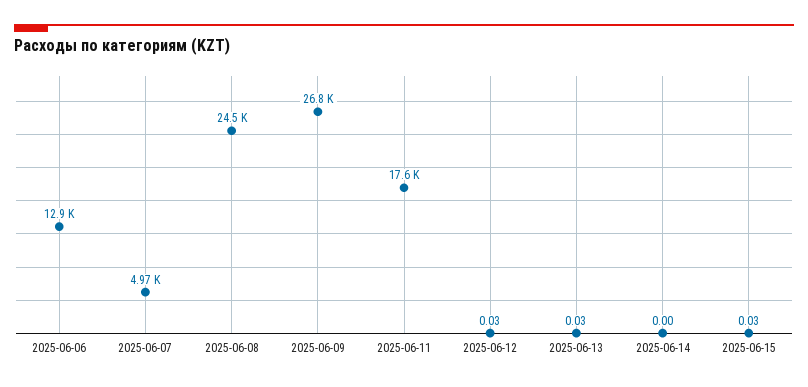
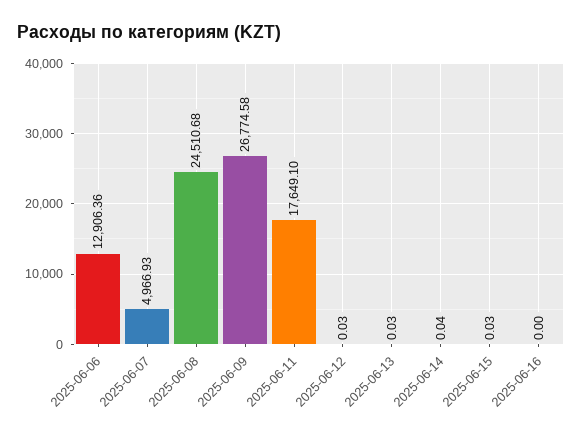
2025-06-14: 0 -> 0.04
2025-06-16: none -> 0

